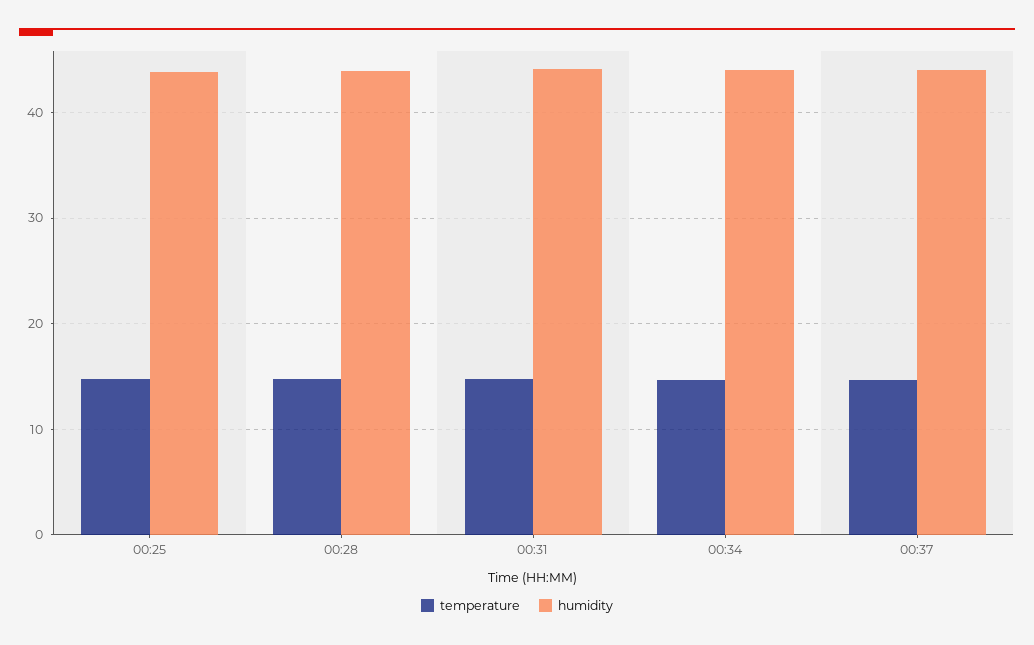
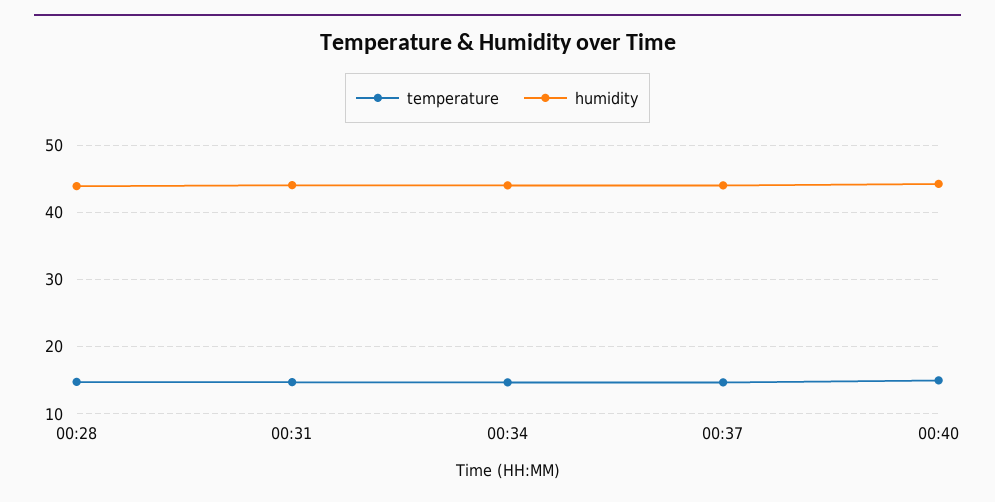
temperature, 00:25: 15 -> none
humidity, 00:25: 44 -> none
temperature, 00:40: none -> 15
humidity, 00:40: none -> 44

